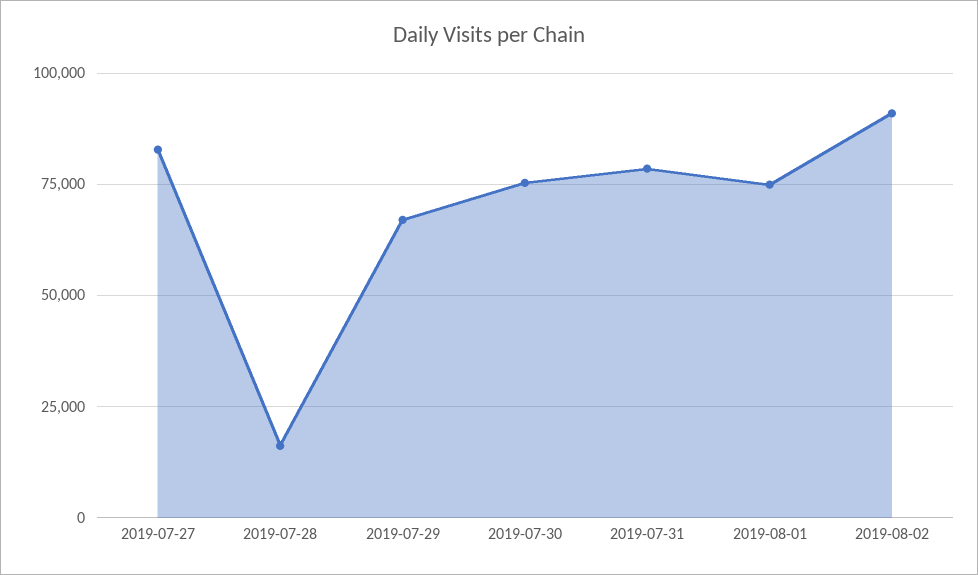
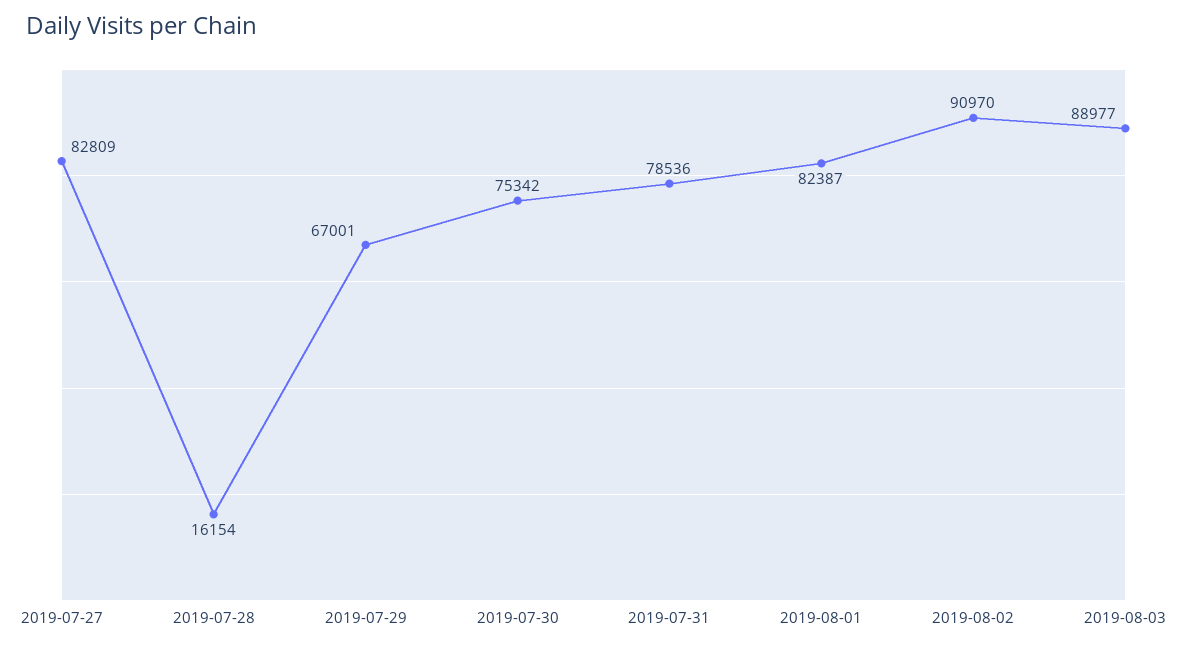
2019-08-01: 75000 -> 82387
2019-08-03: none -> 88977

